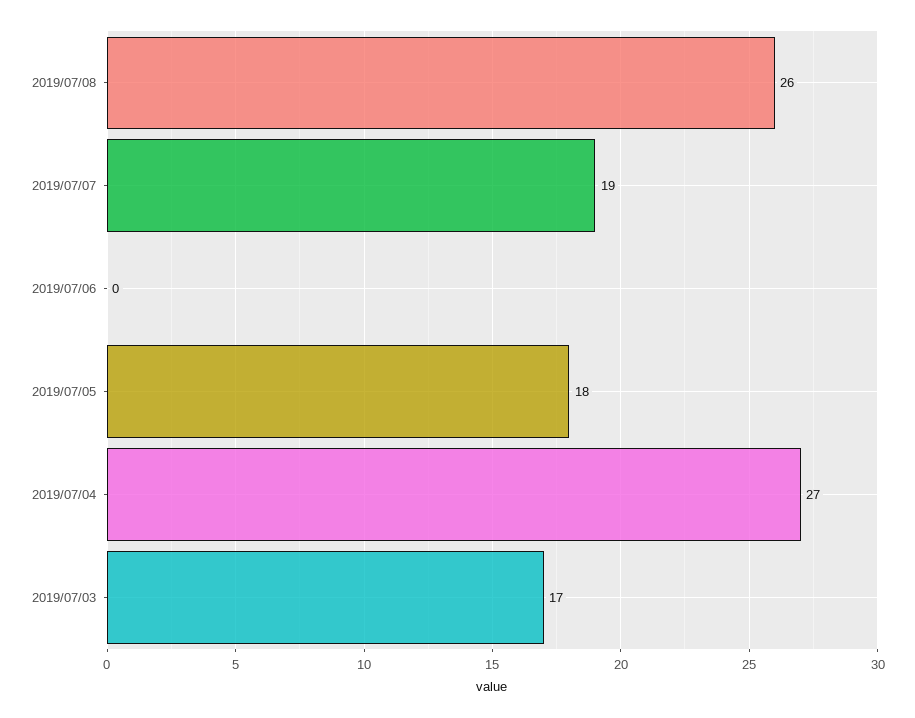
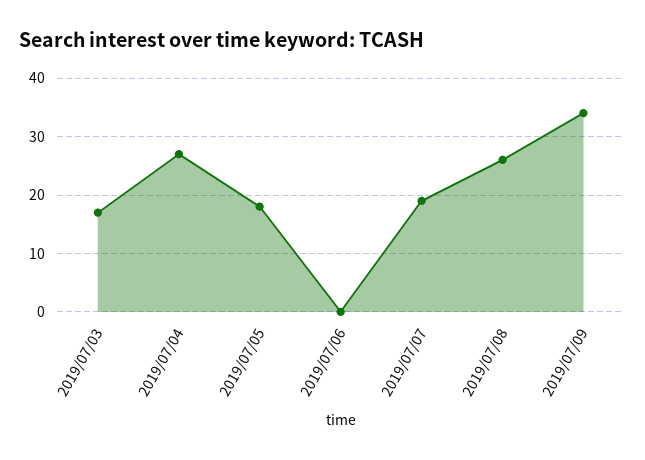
2019/07/09: none -> 35

